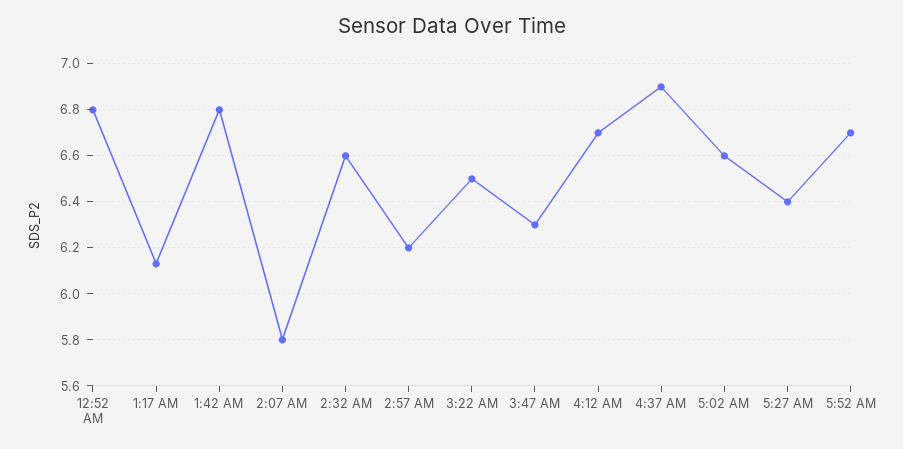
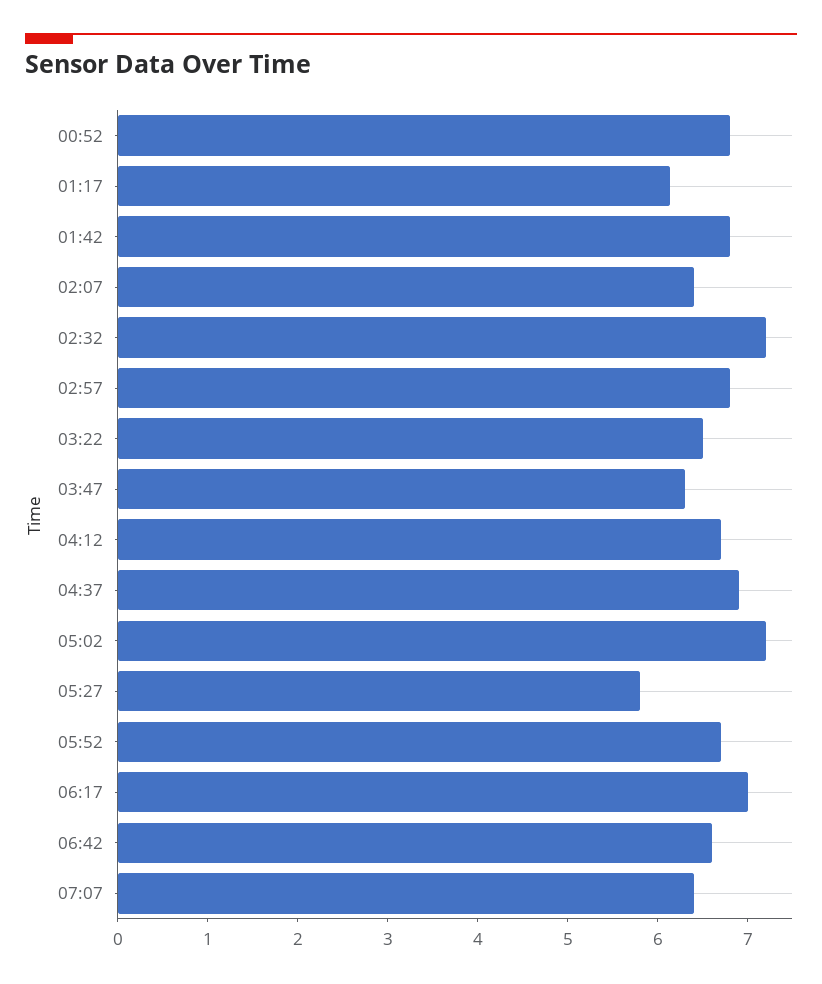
2:07 AM: 5.8 -> 6.4
2:32 AM: 6.6 -> 7.2
2:57 AM: 6.2 -> 6.8
5:02 AM: 6.6 -> 7.2
5:27 AM: 6.4 -> 5.8
06:17: none -> 7
06:42: none -> 6.6
07:07: none -> 6.4

